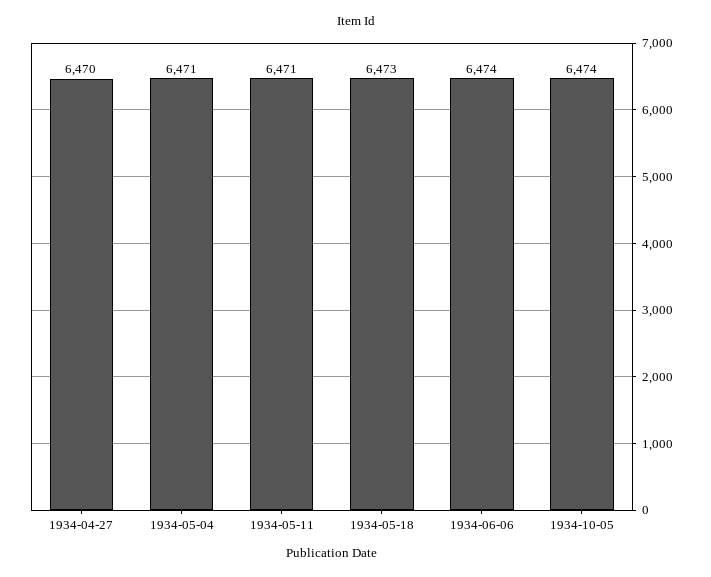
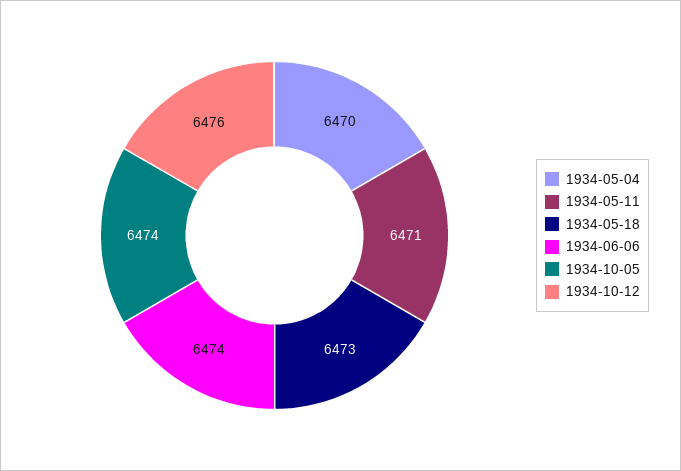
1934-04-27: 6470 -> none
1934-05-04: 6471 -> 6470
1934-10-12: none -> 6476

